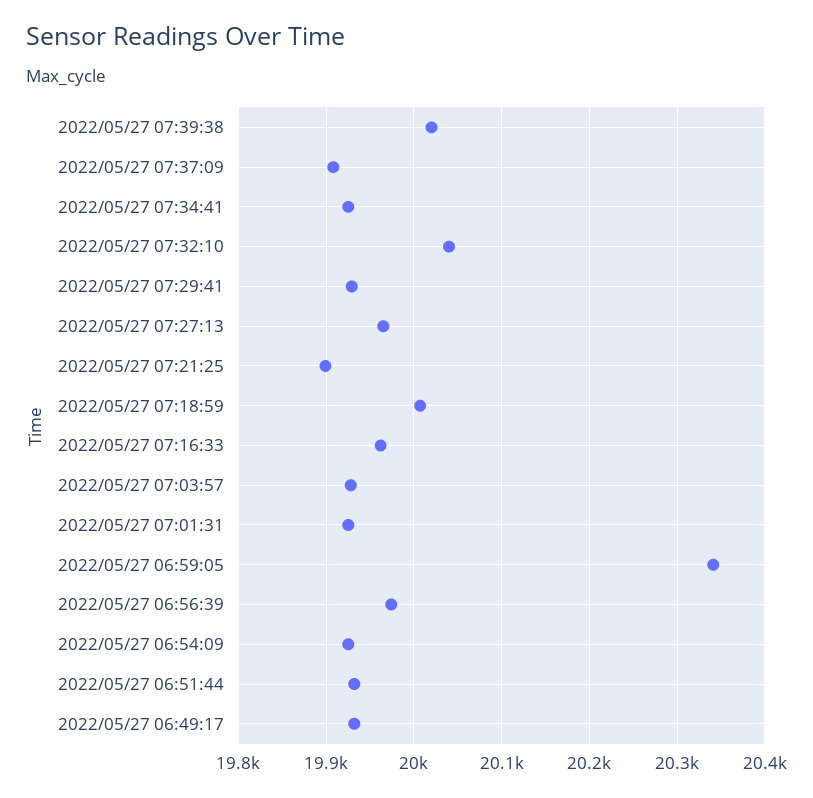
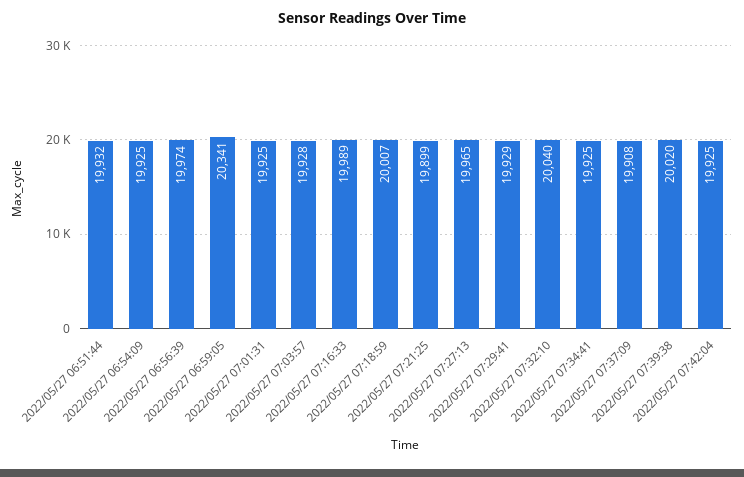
2022/05/27 07:16:33: 19960 -> 19989
2022/05/27 06:49:17: 19930 -> none
2022/05/27 07:42:04: none -> 19925

